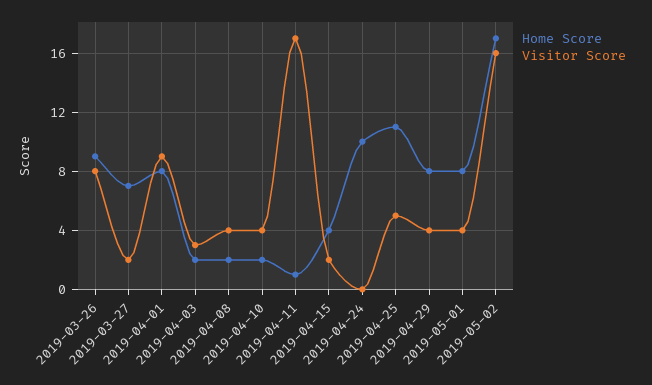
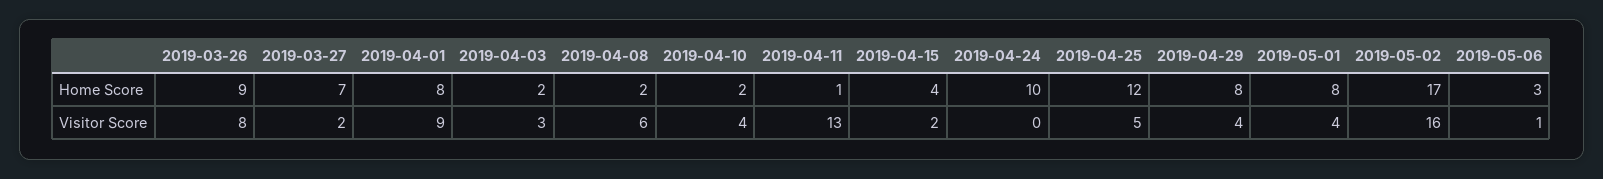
Visitor Score, 2019-04-08: 4 -> 6
Visitor Score, 2019-04-11: 17 -> 13
Home Score, 2019-04-25: 11 -> 12
Home Score, 2019-05-06: none -> 3
Visitor Score, 2019-05-06: none -> 1

